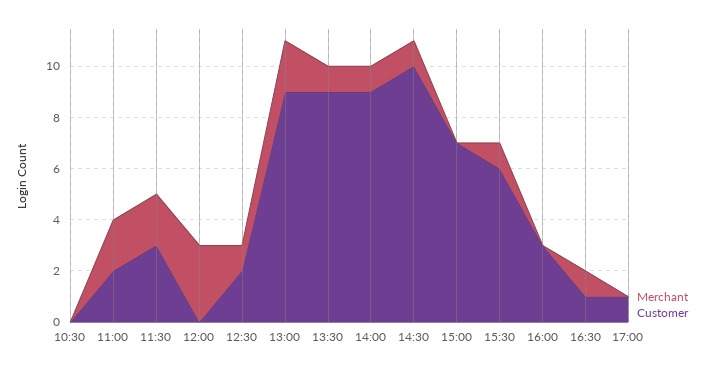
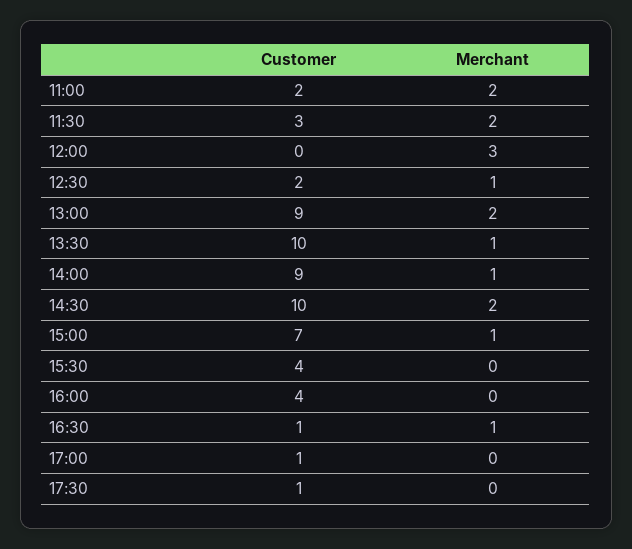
Merchant, 10:30: 0 -> none
Customer, 10:30: 0 -> none
Customer, 13:30: 9 -> 10
Merchant, 14:30: 1 -> 2
Merchant, 15:00: 0 -> 1
Merchant, 15:30: 1 -> 0
Customer, 15:30: 6 -> 4
Customer, 16:00: 3 -> 4
Customer, 17:30: none -> 1
Merchant, 17:30: none -> 0

